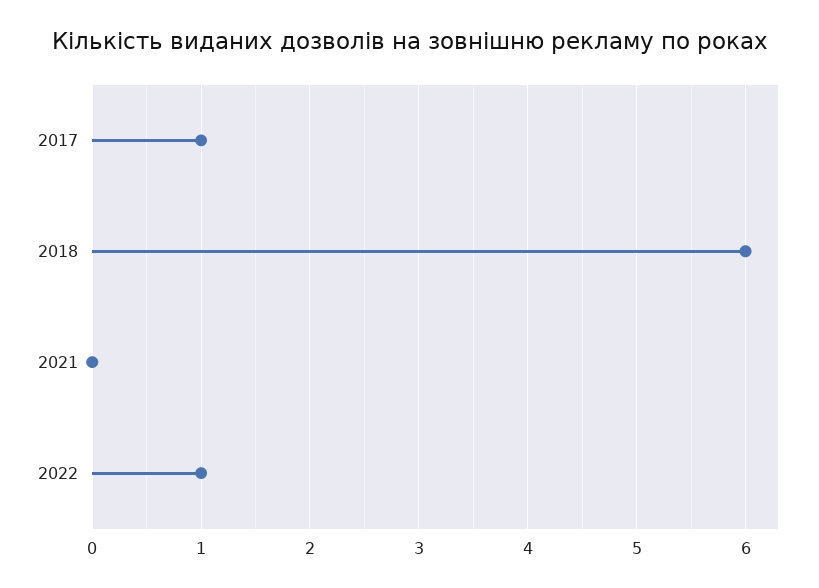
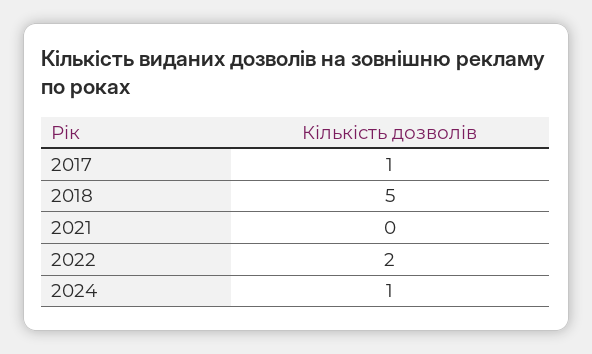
2018: 6 -> 5
2022: 1 -> 2
2024: none -> 1

